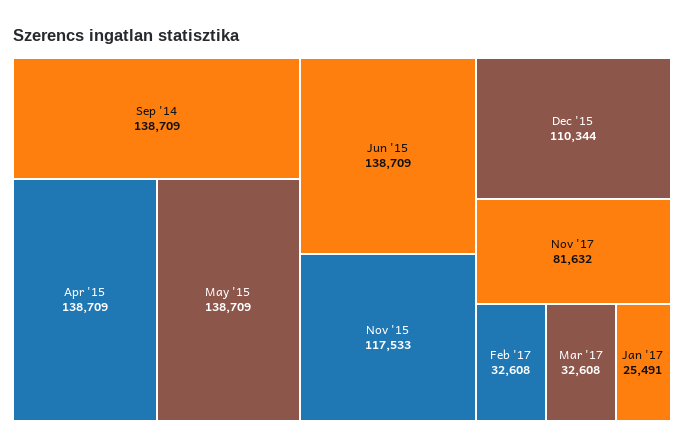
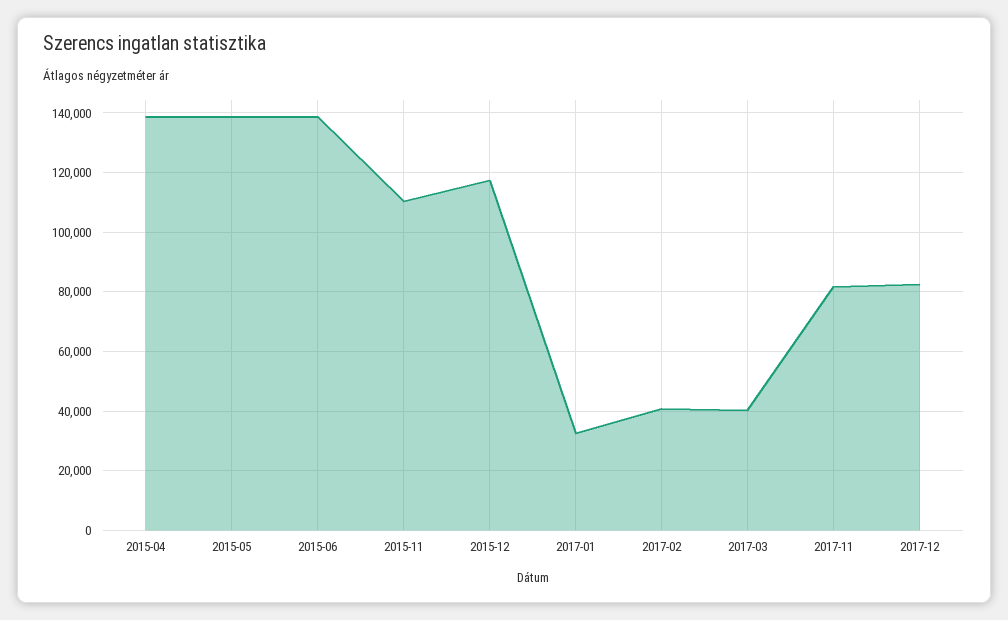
Sep '14: 138709 -> none
Nov '15: 117533 -> 110000
Dec '15: 110344 -> 117500
Feb '17: 32608 -> 40000
Mar '17: 32608 -> 40000
Jan '17: 25491 -> 32500
2017-12: none -> 82500

